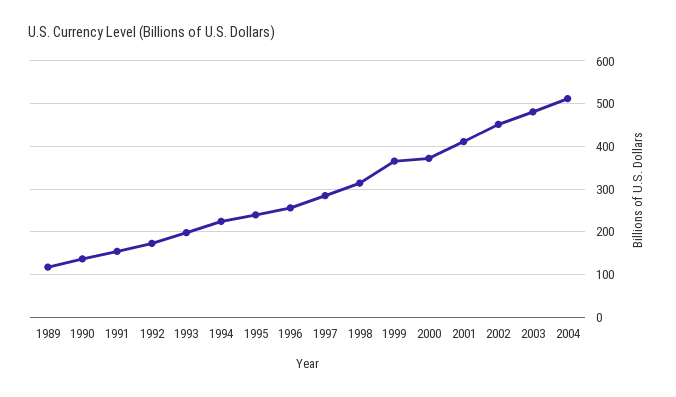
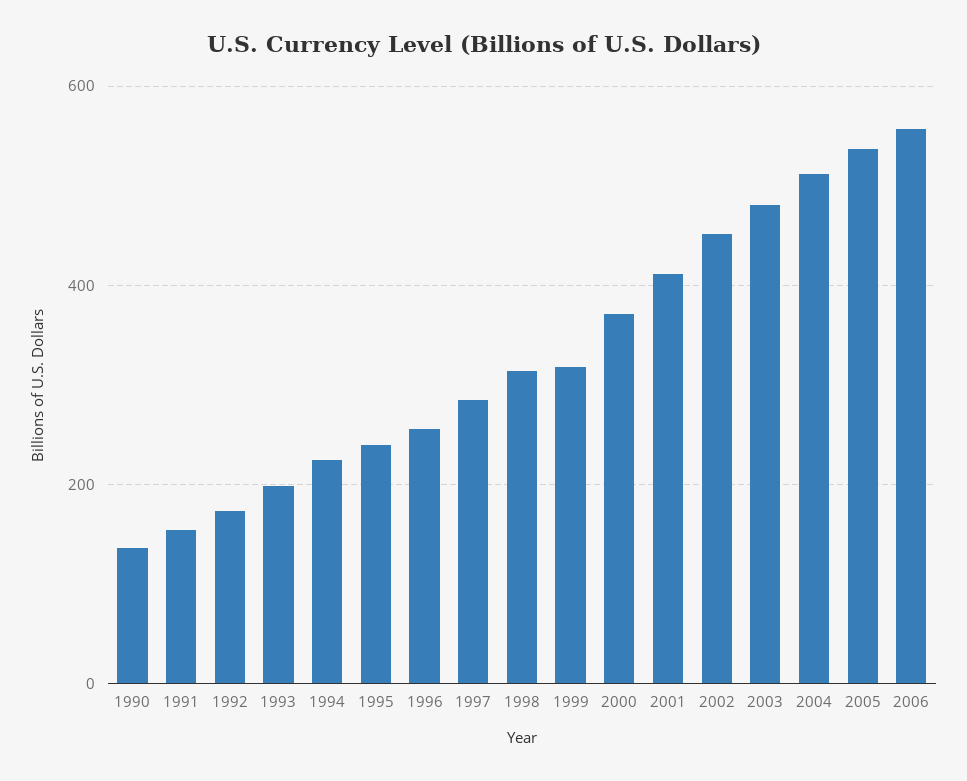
1989: 120 -> none
1999: 360 -> 320
2005: none -> 540
2006: none -> 560

